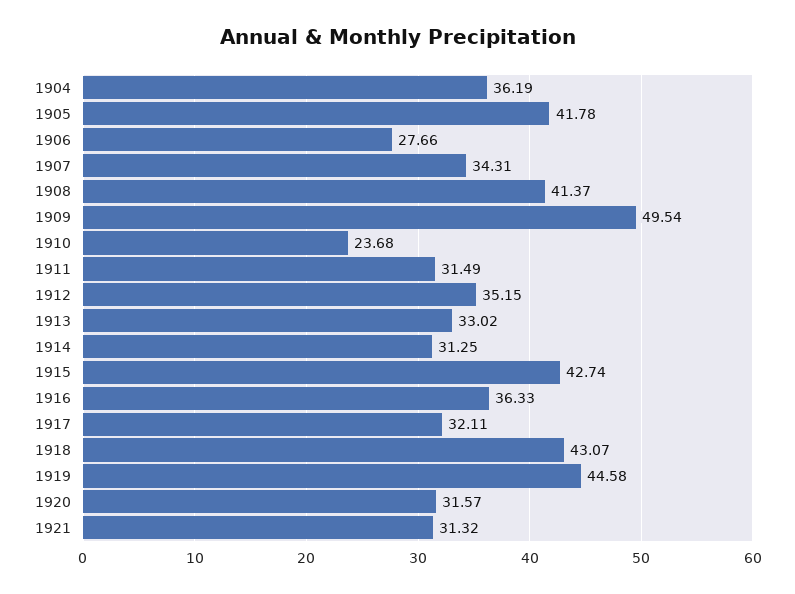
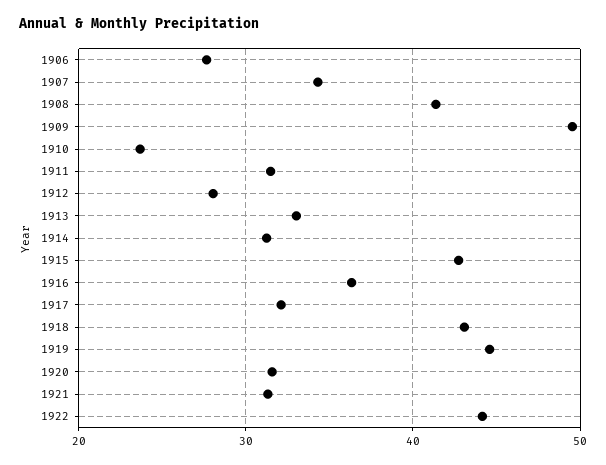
1904: 36.19 -> none
1905: 41.78 -> none
1912: 35.15 -> 28
1922: none -> 44

